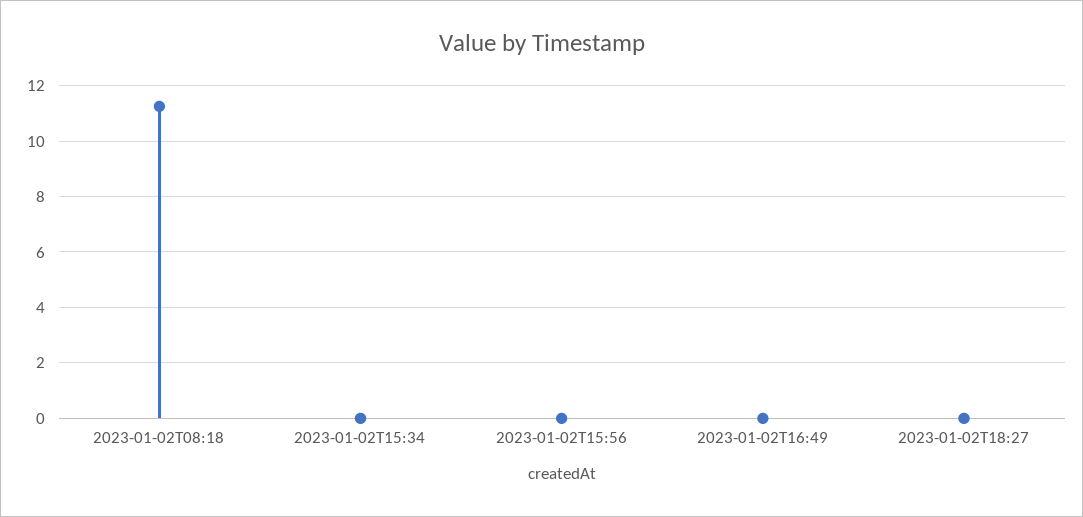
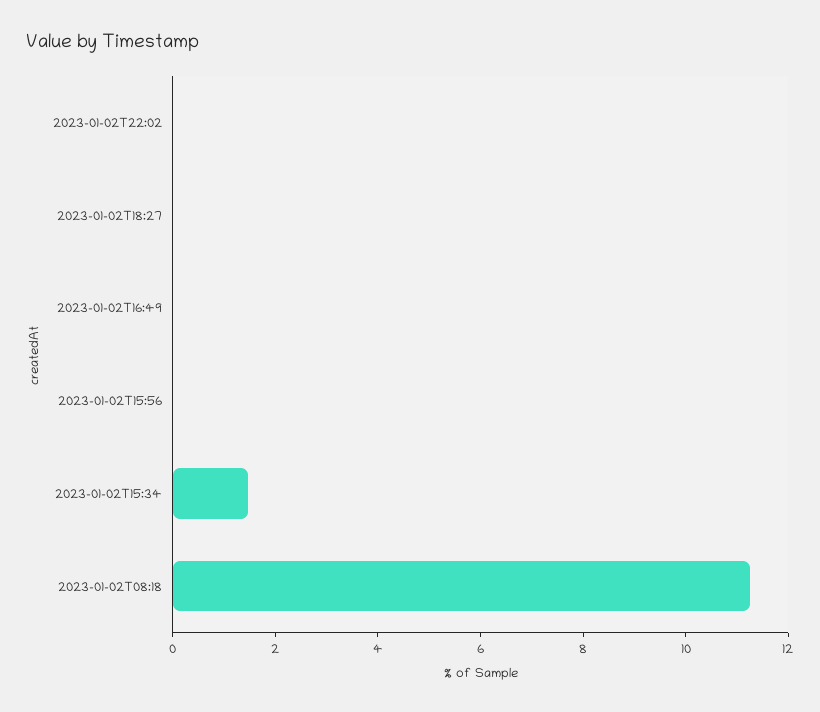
2023-01-02T15:34: 0 -> 1.5
2023-01-02T22:02: none -> 0

